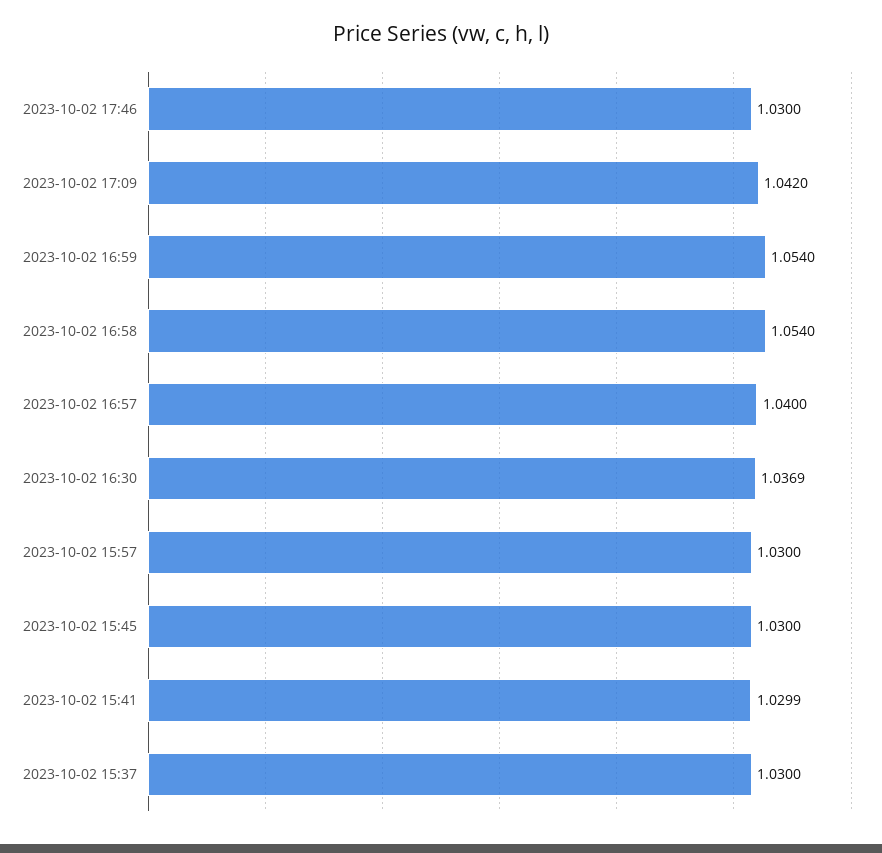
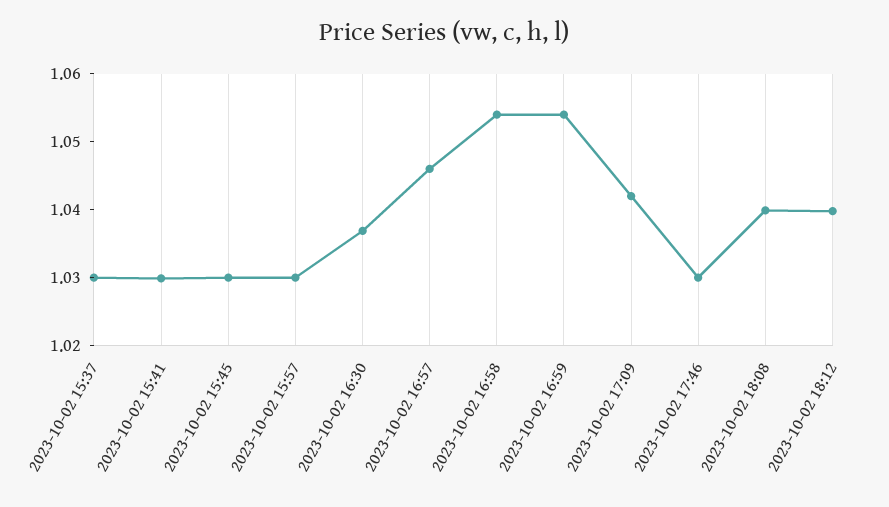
2023-10-02 16:57: 1.04 -> 1.046
2023-10-02 18:08: none -> 1.04
2023-10-02 18:12: none -> 1.04

